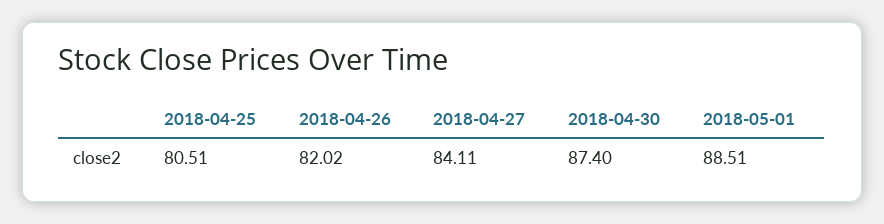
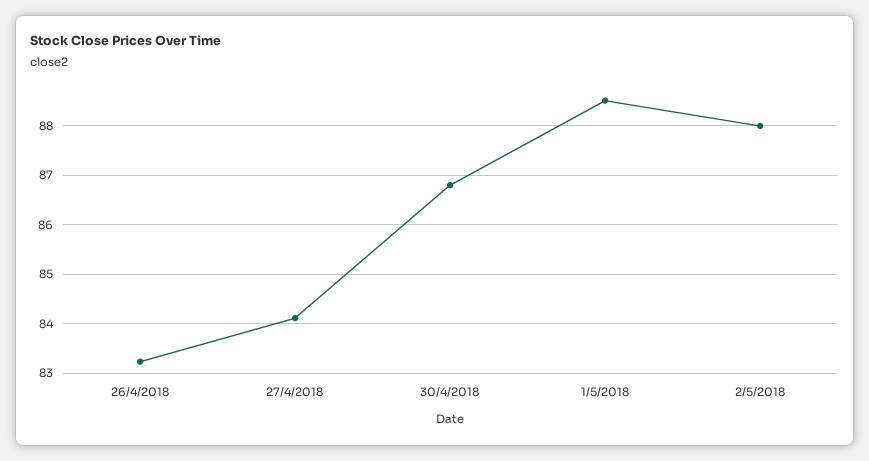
2018-04-25: 80.51 -> none
2018-04-26: 82.02 -> 83.2
2018-04-30: 87.4 -> 86.8
2/5/2018: none -> 88

